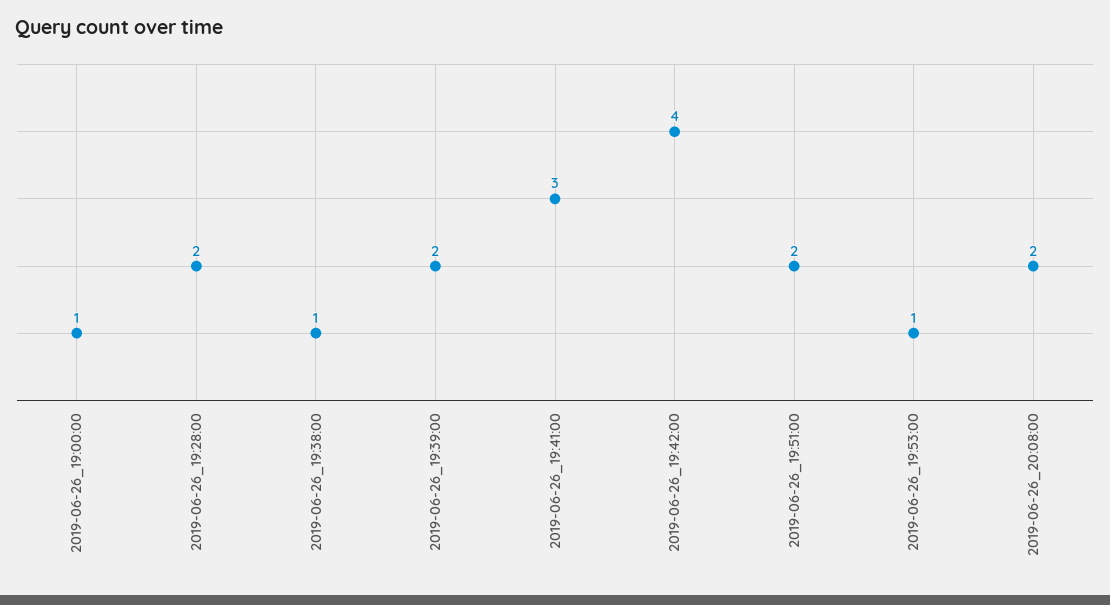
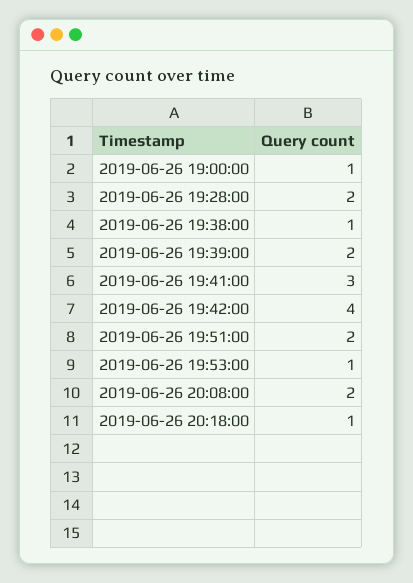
2019-06-26 20:18:00: none -> 1

